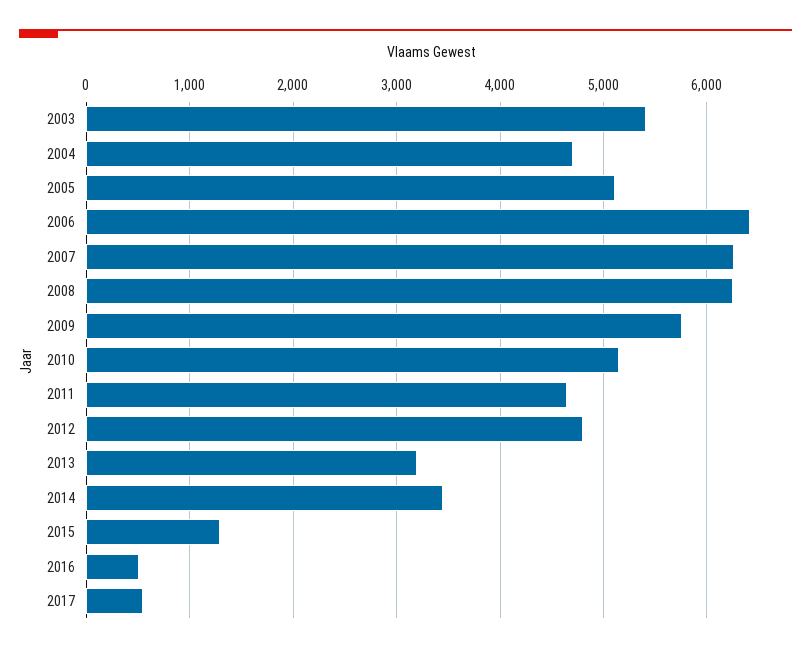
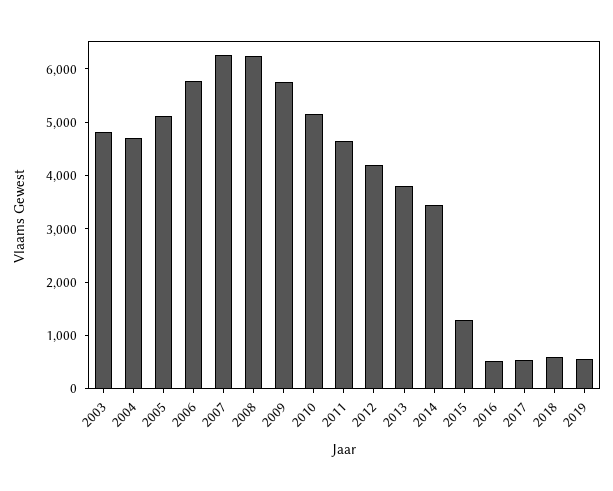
2003: 5400 -> 4800
2006: 6400 -> 5800
2012: 4800 -> 4200
2013: 3200 -> 3800
2018: none -> 600
2019: none -> 600

